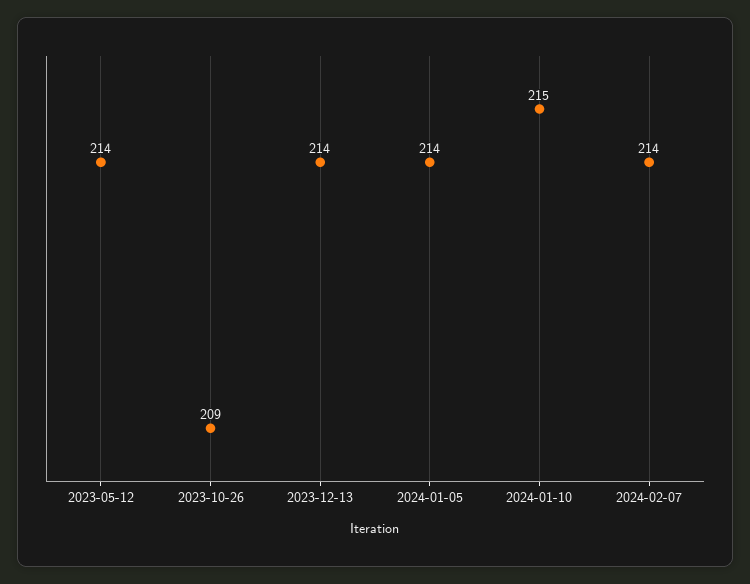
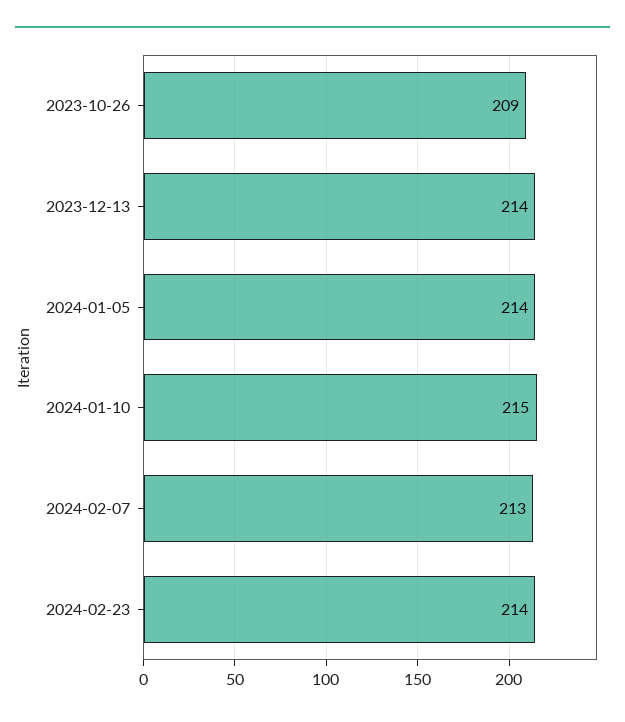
2023-05-12: 214 -> none
2024-02-07: 214 -> 213
2024-02-23: none -> 214

